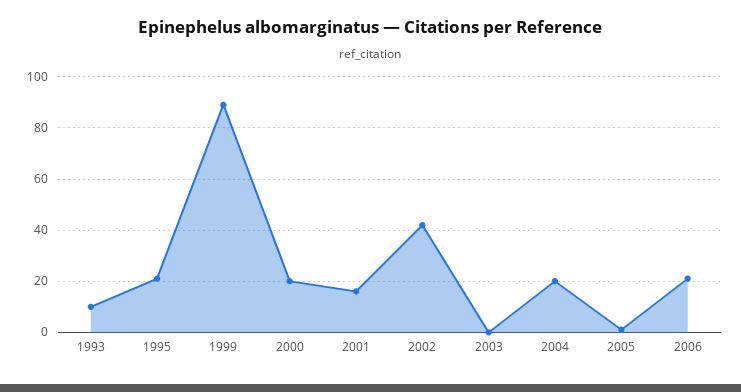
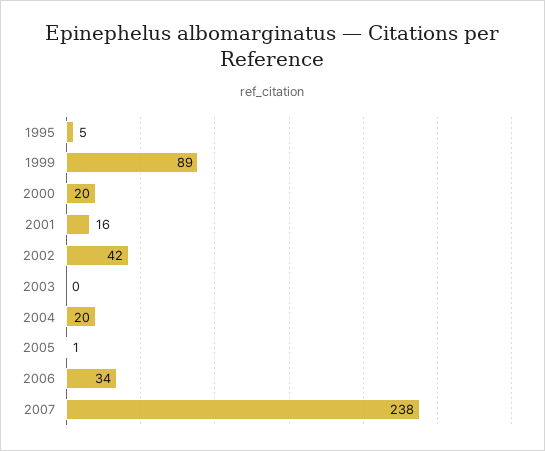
1993: 10 -> none
1995: 20 -> 5
2006: 20 -> 34
2007: none -> 238

